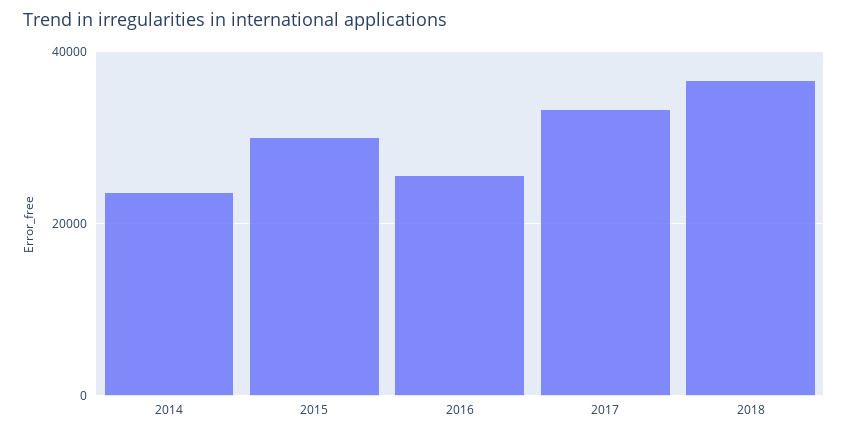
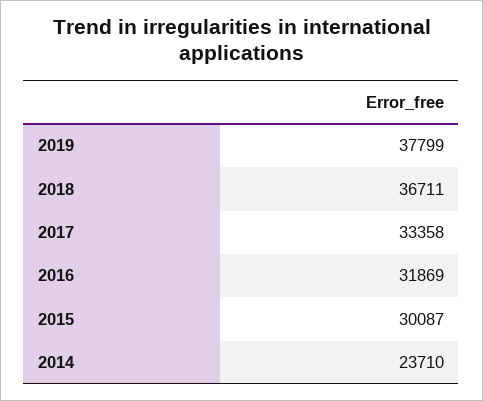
2016: 26000 -> 31869
2019: none -> 37799

